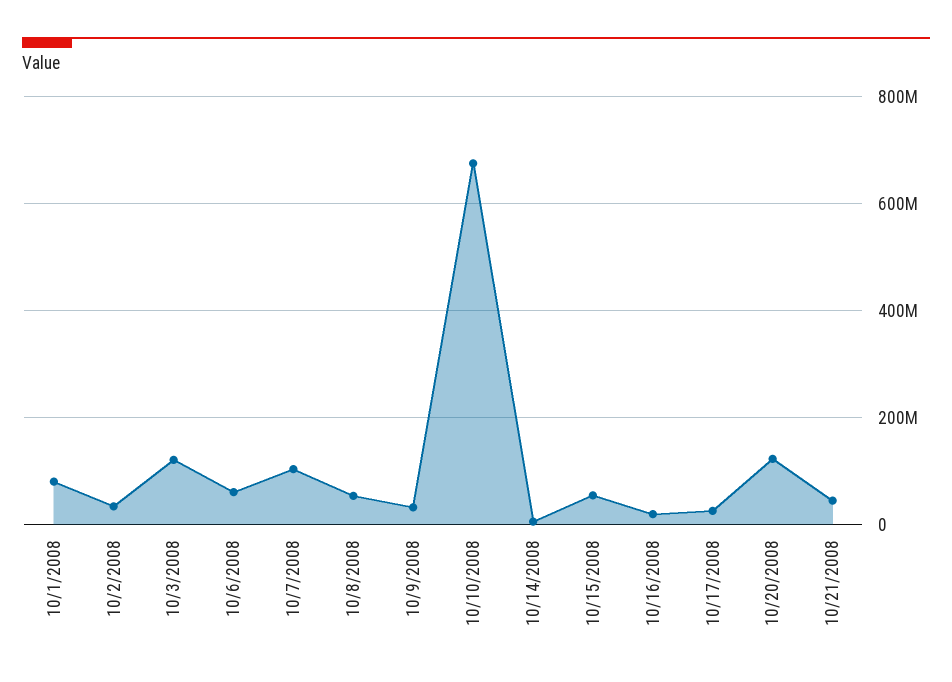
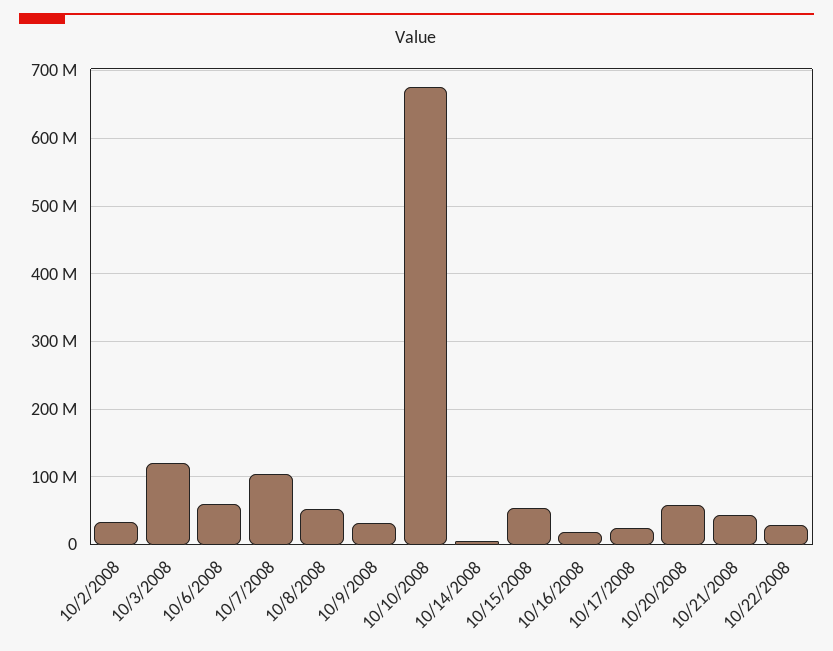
10/1/2008: 80000000 -> none
10/20/2008: 120000000 -> 60000000
10/22/2008: none -> 30000000

